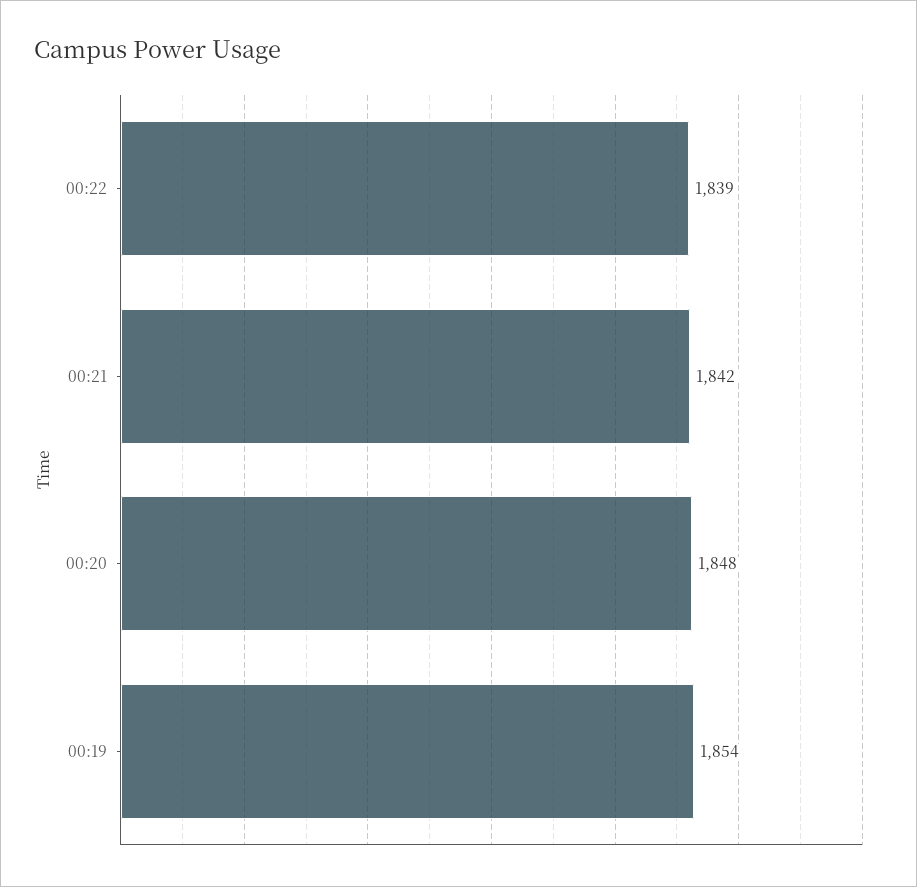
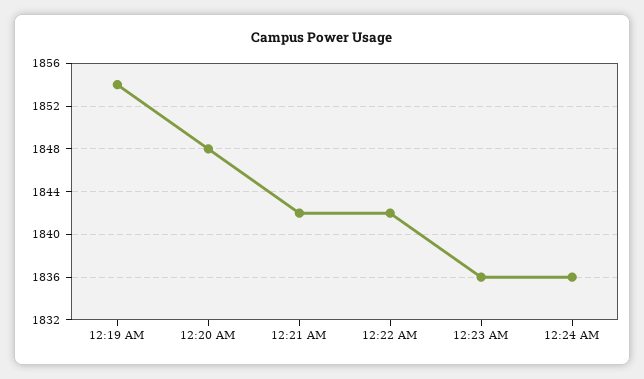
00:22: 1839 -> 1842
12:23 AM: none -> 1836
12:24 AM: none -> 1836

